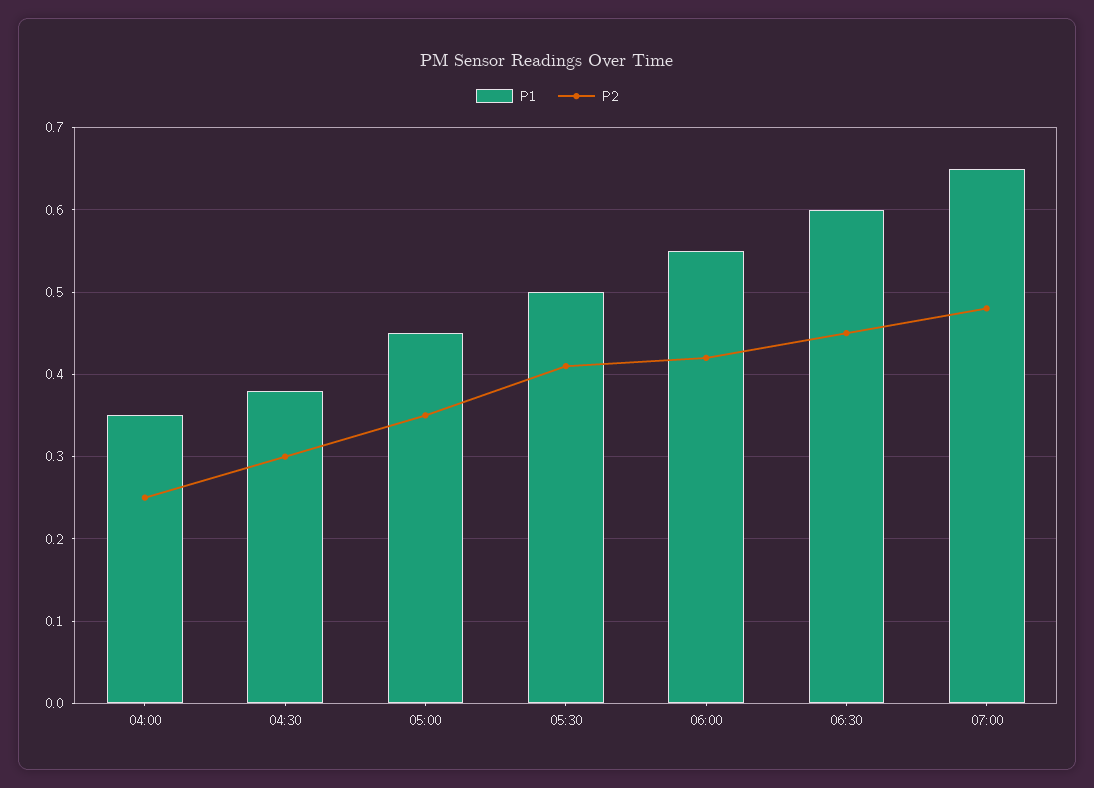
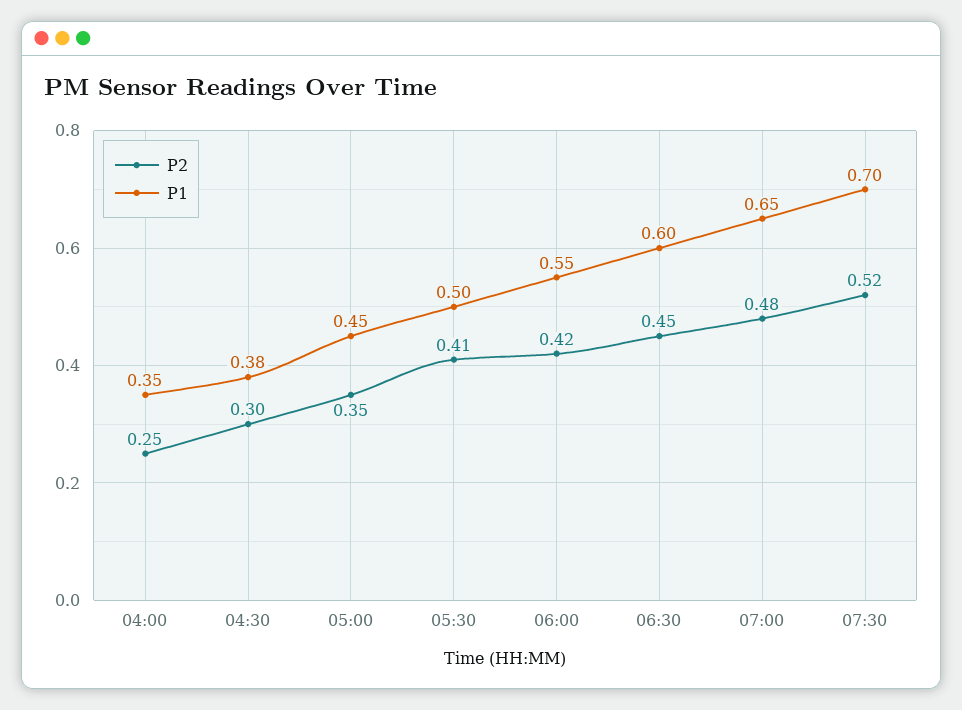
P2, 07:30: none -> 0.52
P1, 07:30: none -> 0.7

